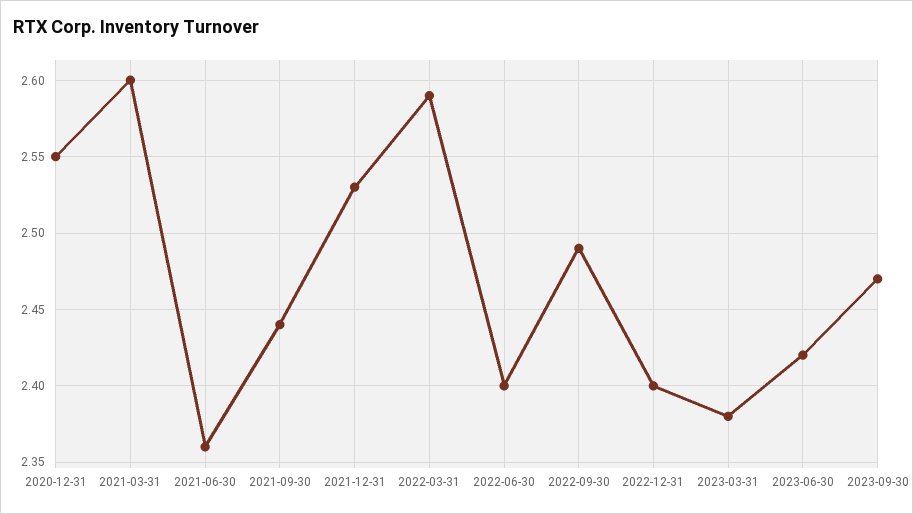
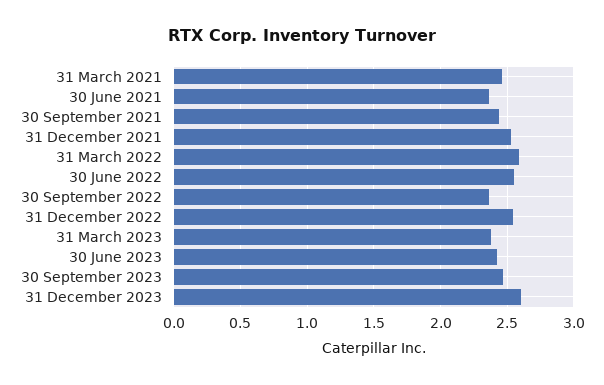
2020-12-31: 2.55 -> none
2021-03-31: 2.6 -> 2.45
2022-06-30: 2.4 -> 2.55
2022-09-30: 2.49 -> 2.35
2022-12-31: 2.4 -> 2.55
31 December 2023: none -> 2.6

